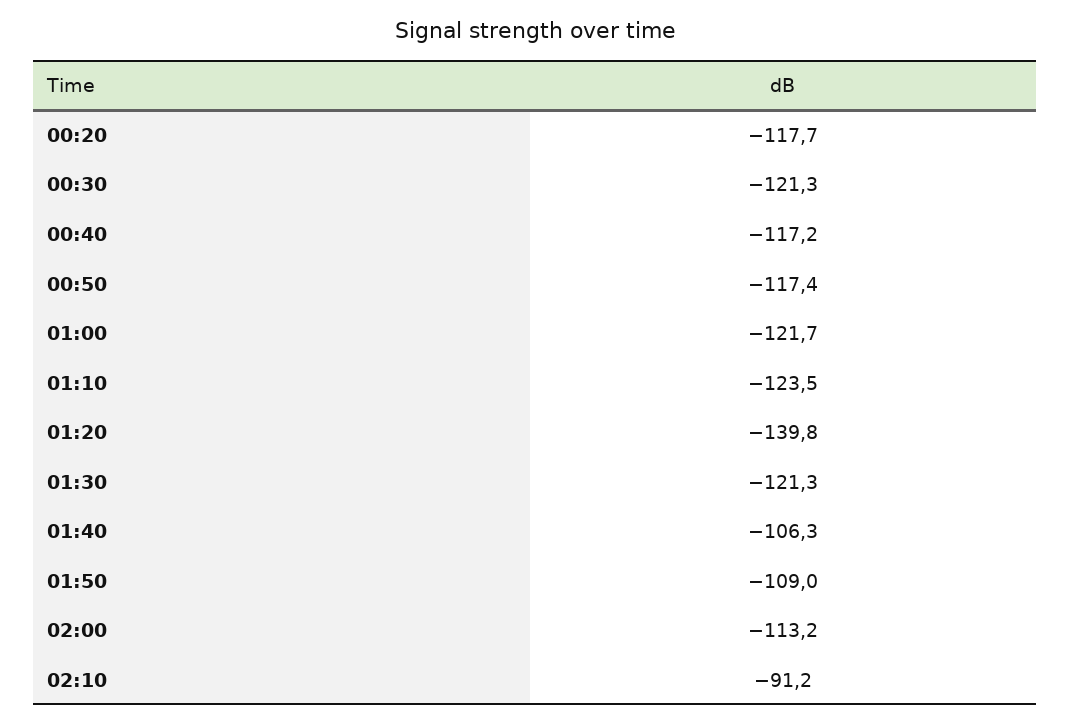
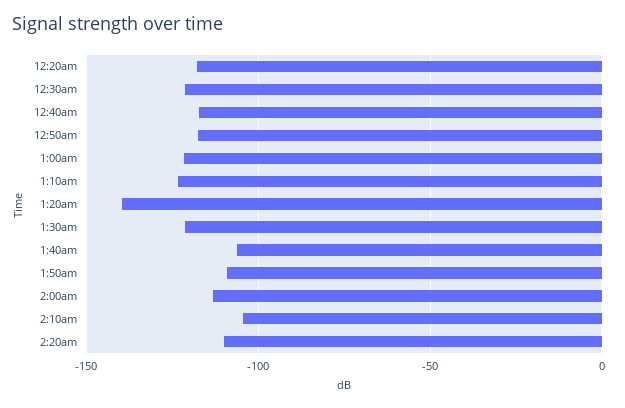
02:10: -91.2 -> -105
2:20am: none -> -110

